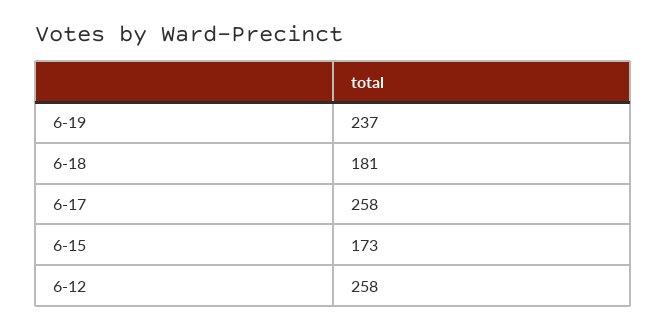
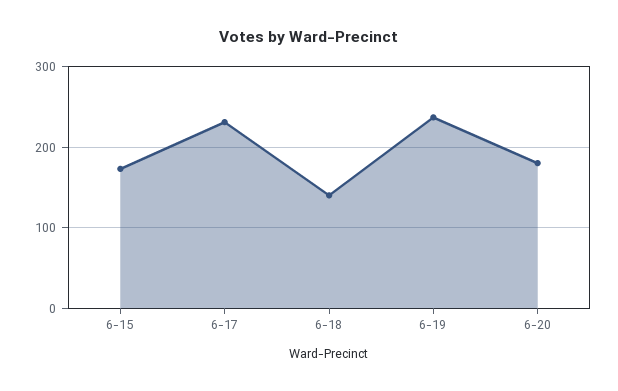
6-18: 181 -> 140
6-17: 258 -> 230
6-12: 258 -> none
6-20: none -> 180

